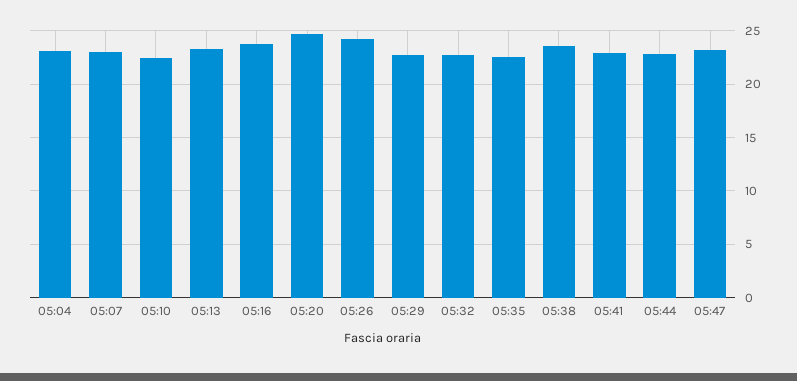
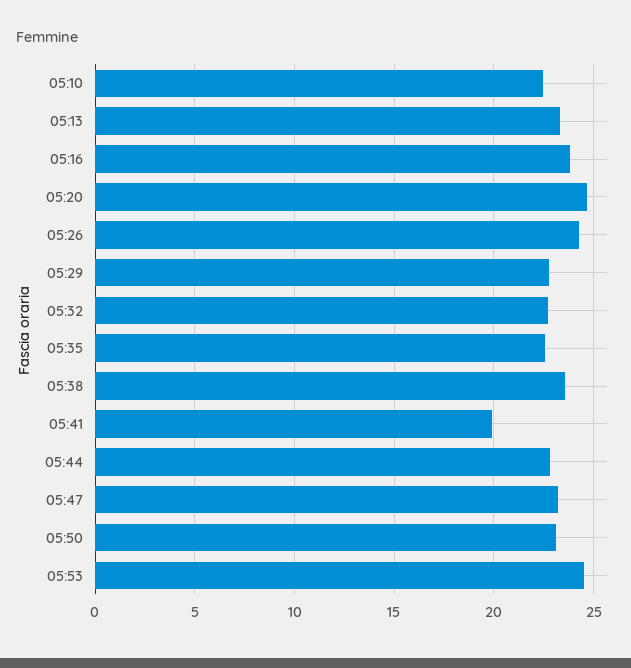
05:04: 23 -> none
05:07: 23 -> none
05:41: 23 -> 20
05:50: none -> 23
05:53: none -> 24.5

